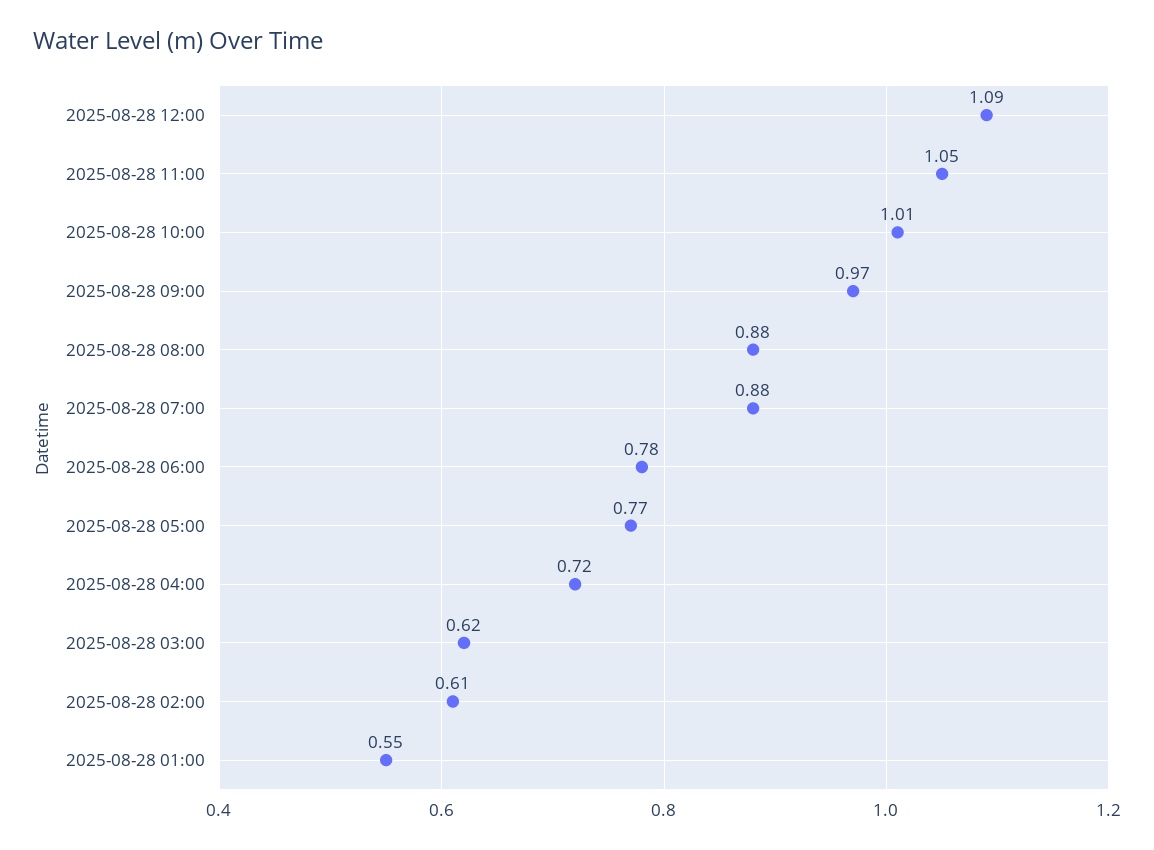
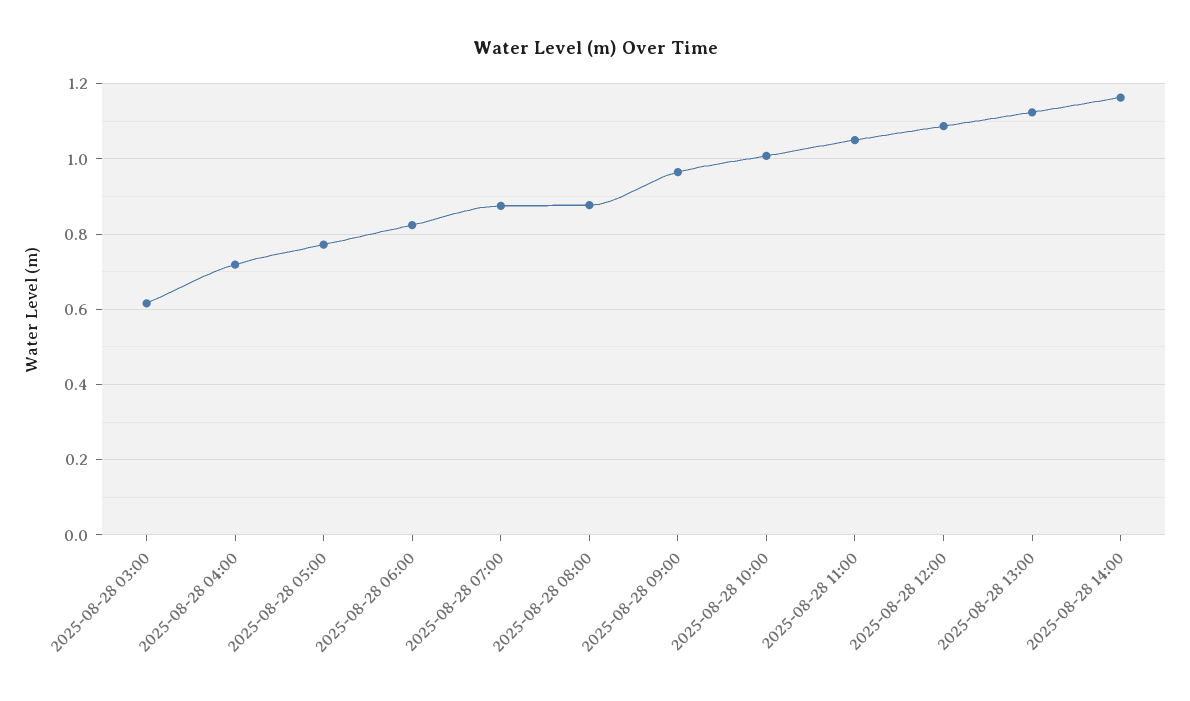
2025-08-28 06:00: 0.78 -> 0.82
2025-08-28 02:00: 0.61 -> none
2025-08-28 01:00: 0.55 -> none
2025-08-28 13:00: none -> 1.12
2025-08-28 14:00: none -> 1.16

